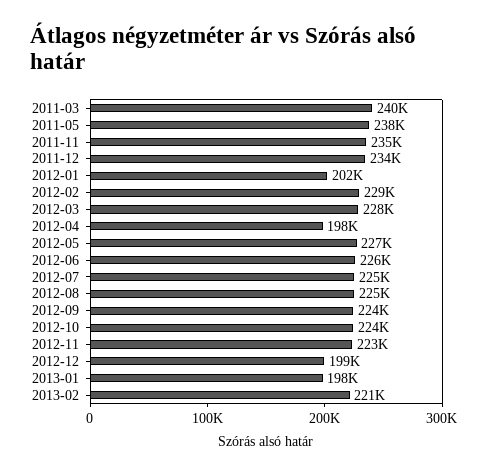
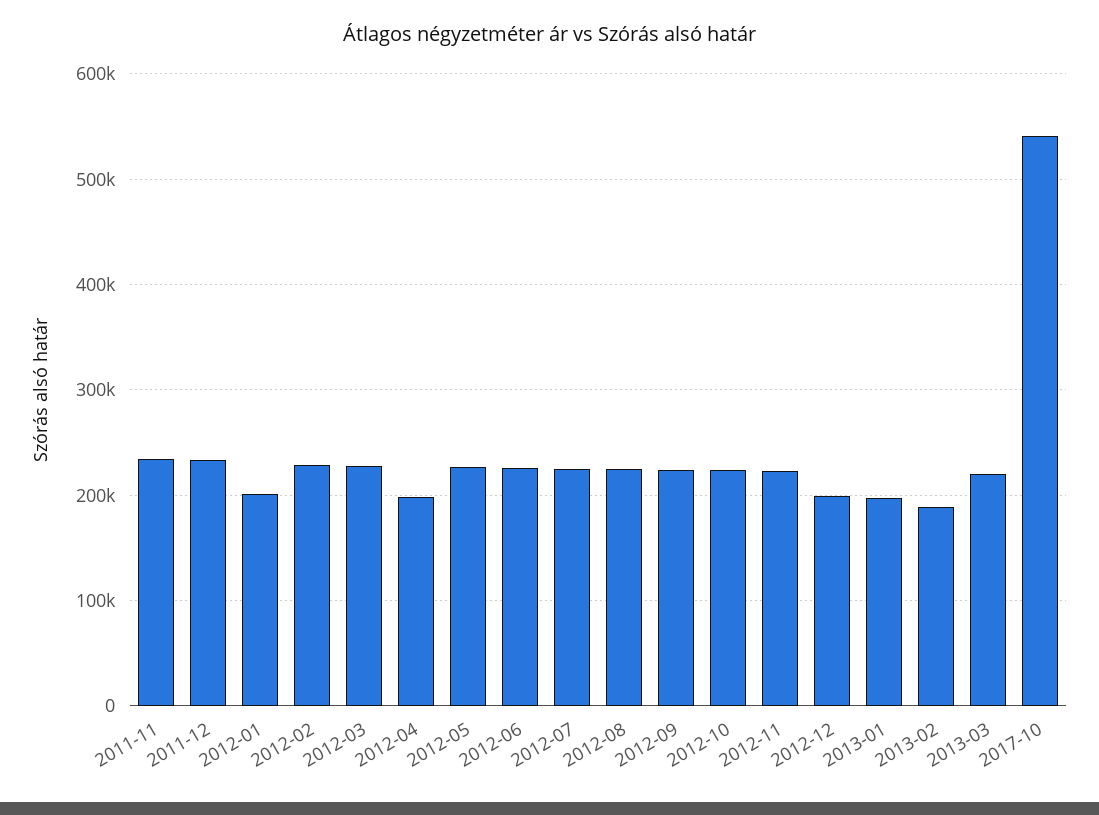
2011-03: 240000 -> none
2011-05: 238000 -> none
2013-02: 221000 -> 190000
2013-03: none -> 220000
2017-10: none -> 540000

